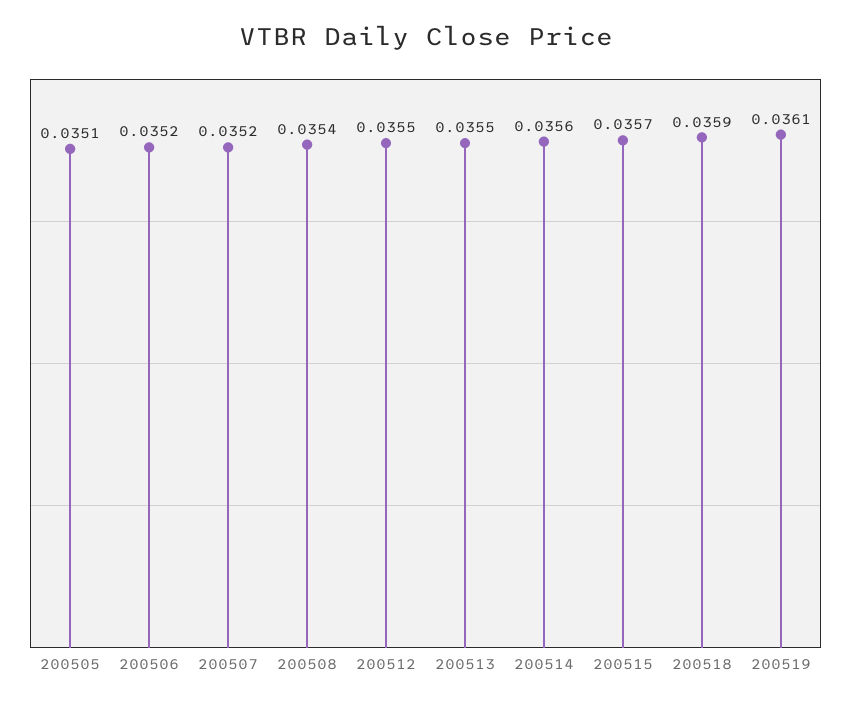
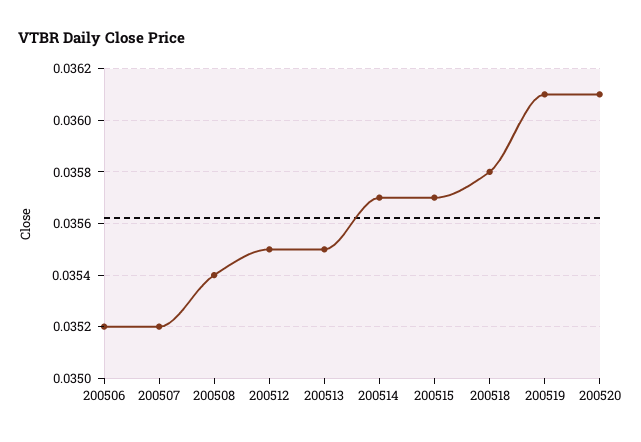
200505: 0.0351 -> none
200514: 0.0356 -> 0.0357
200518: 0.0359 -> 0.0358
200520: none -> 0.0361

